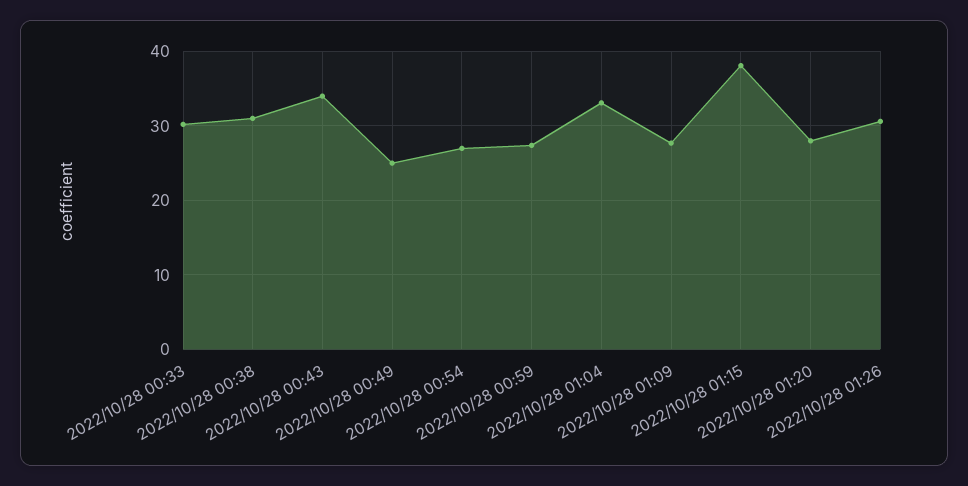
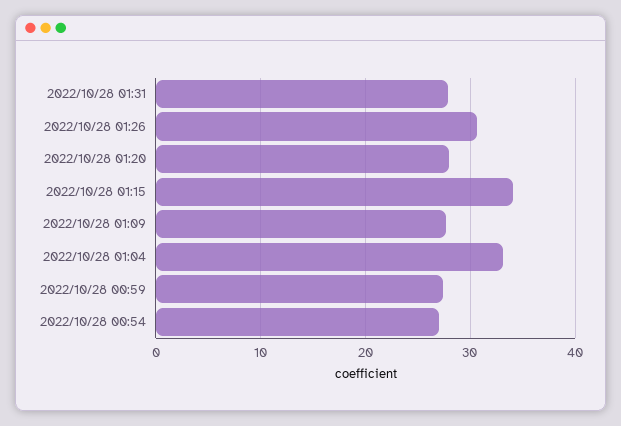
2022/10/28 00:33: 30 -> none
2022/10/28 00:38: 31 -> none
2022/10/28 00:43: 34 -> none
2022/10/28 00:49: 25 -> none
2022/10/28 01:15: 38 -> 34
2022/10/28 01:31: none -> 28

